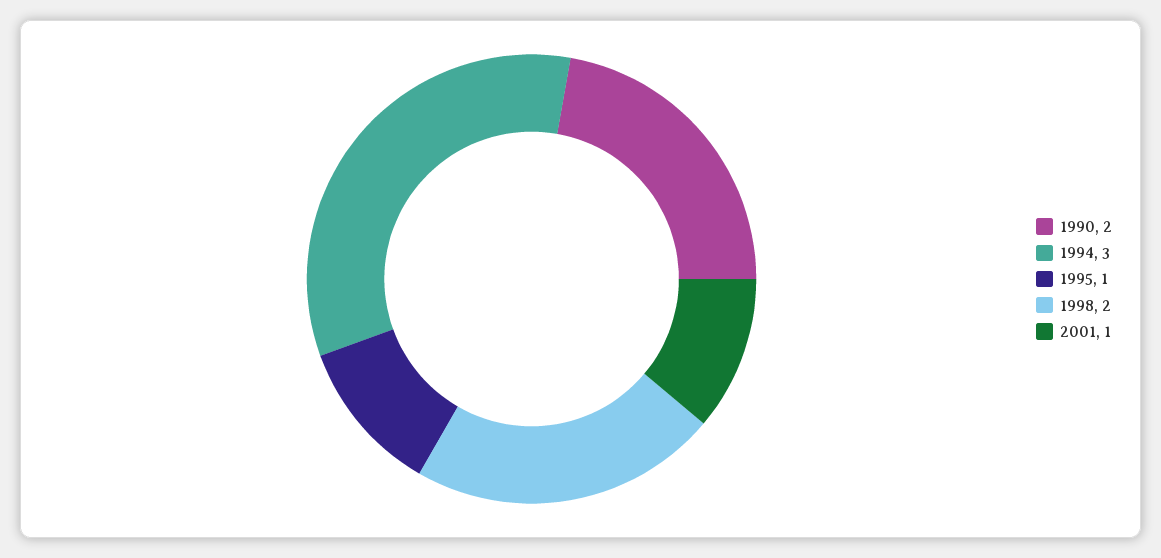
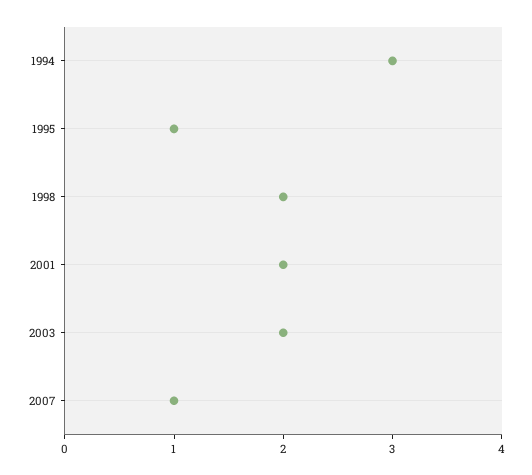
1990: 2 -> none
2001: 1 -> 2
2003: none -> 2
2007: none -> 1

